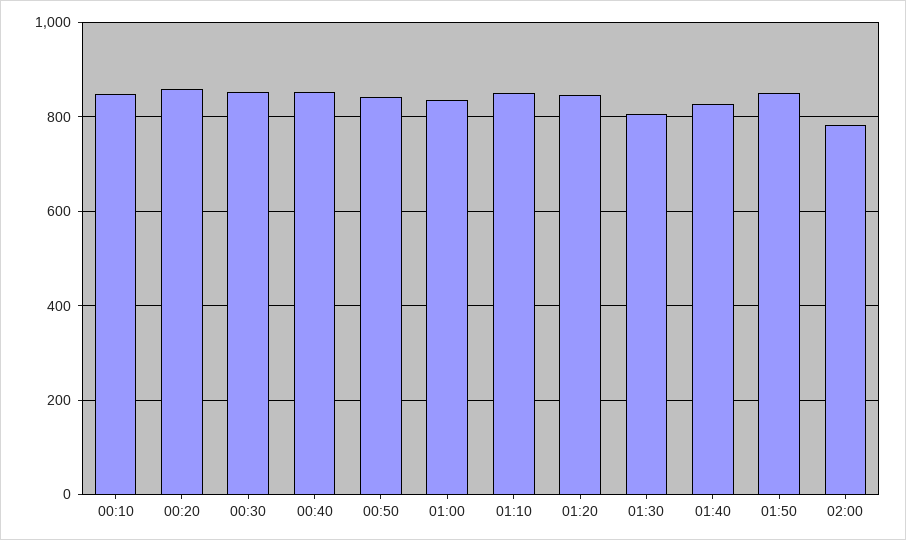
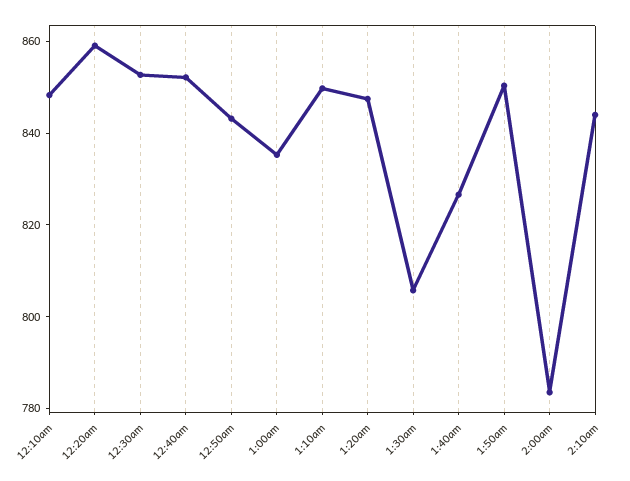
2:10am: none -> 845

